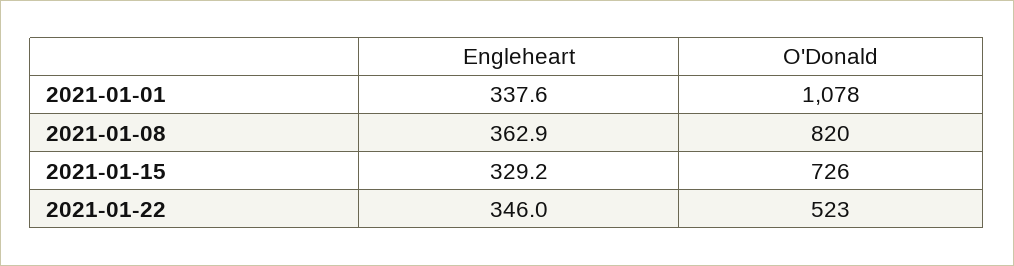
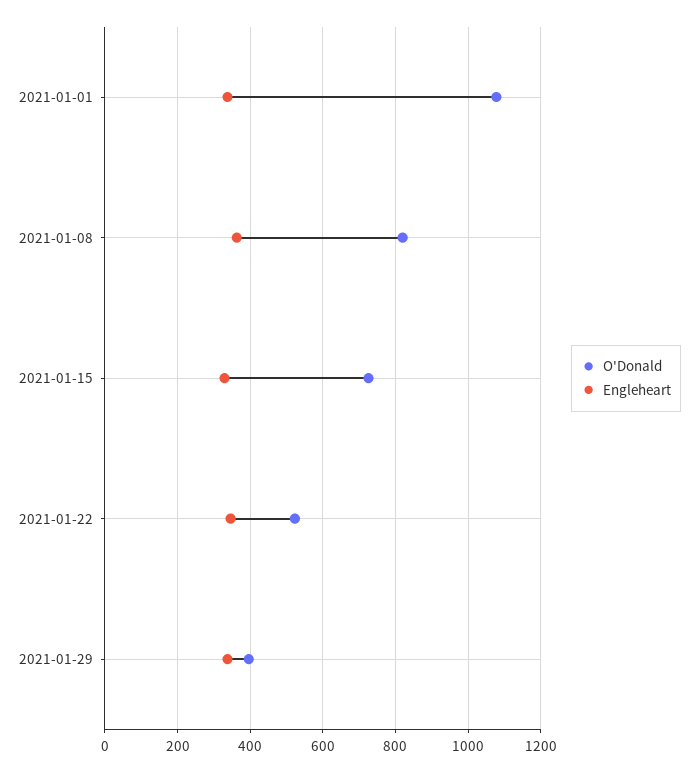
O'Donald, 2021-01-29: none -> 400
Engleheart, 2021-01-29: none -> 340

